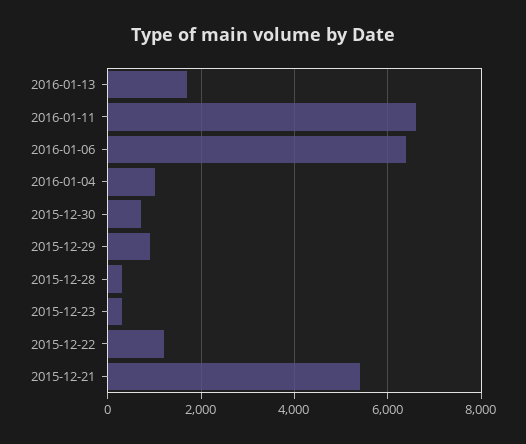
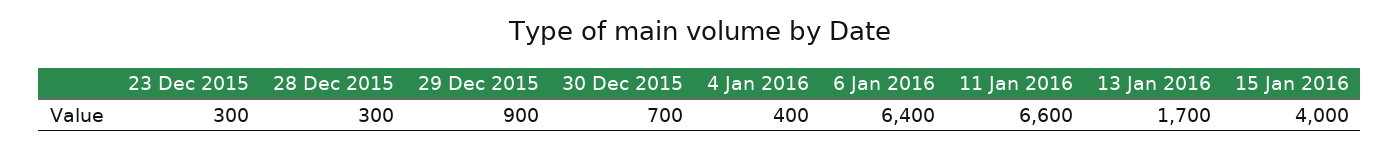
2016-01-04: 1000 -> 400
2015-12-22: 1200 -> none
2015-12-21: 5400 -> none
15 Jan 2016: none -> 4000

